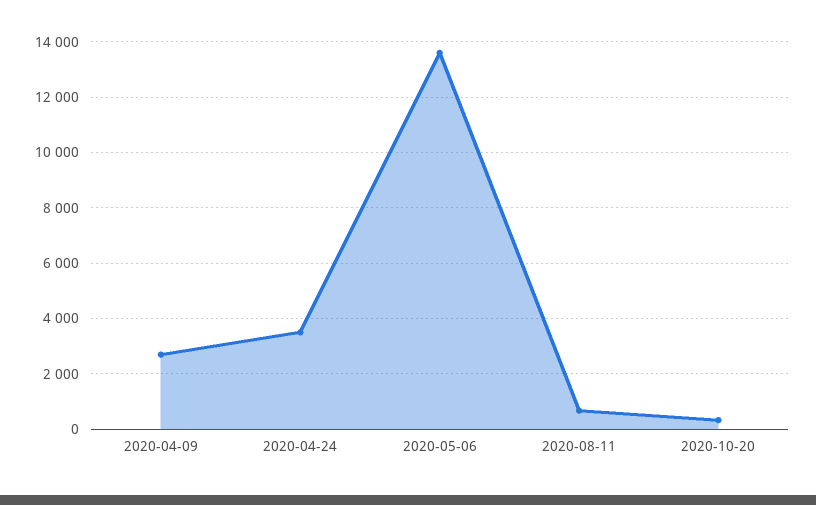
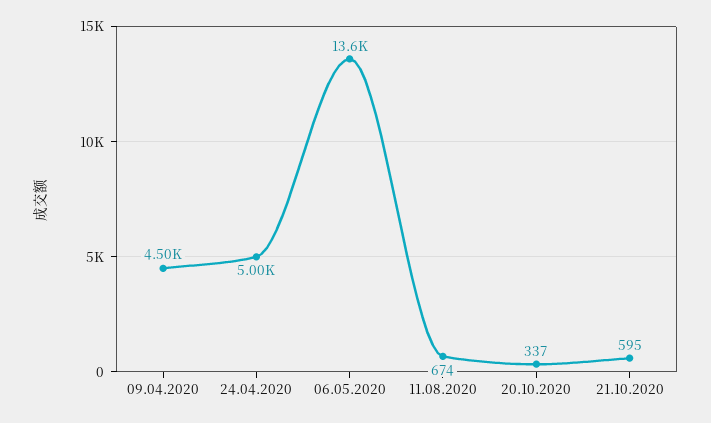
2020-04-09: 2750 -> 4500
2020-04-24: 3500 -> 5000
21.10.2020: none -> 595

